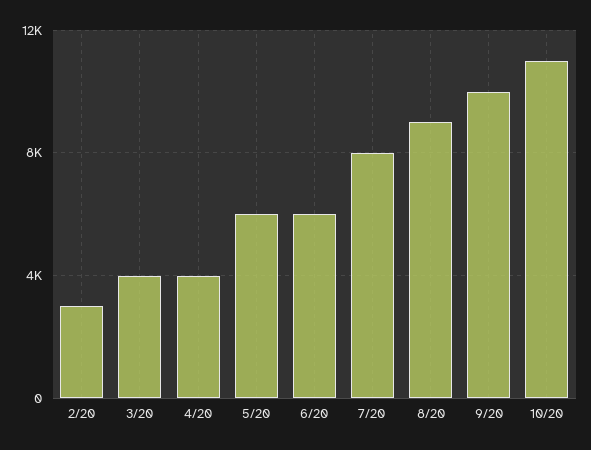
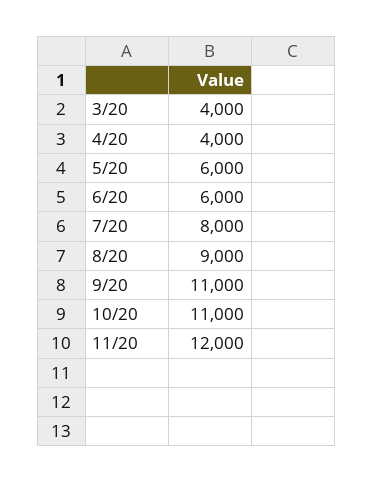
2/20: 3000 -> none
9/20: 10000 -> 11000
11/20: none -> 12000

